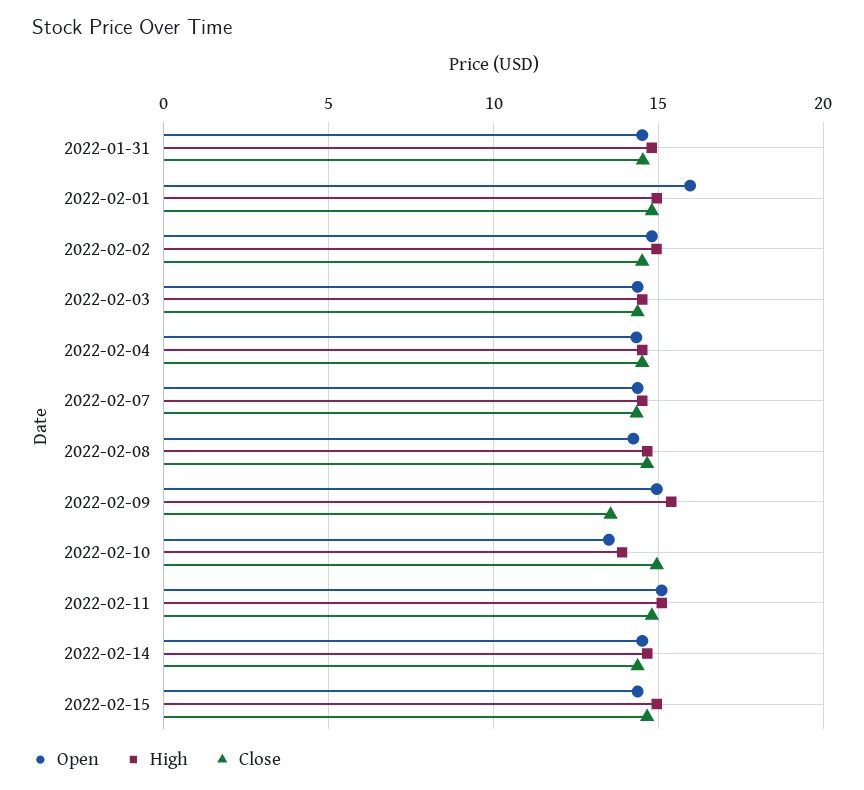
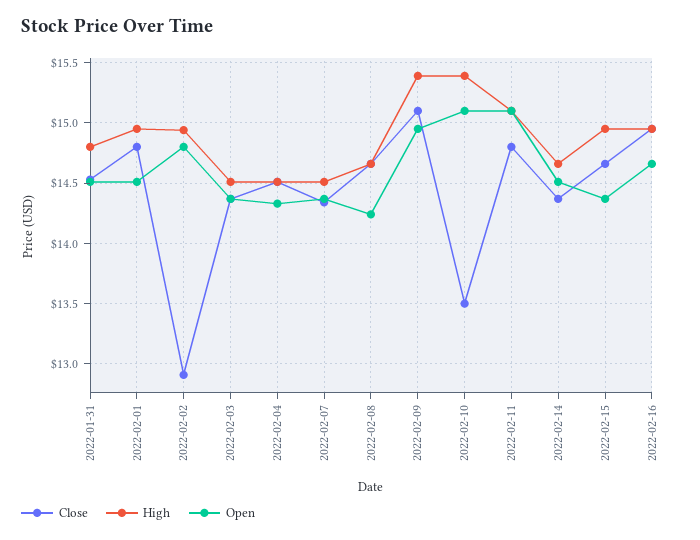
Open, 2022-02-01: 16 -> 14.5
Close, 2022-02-02: 14.5 -> 12.9
Close, 2022-02-09: 13.5 -> 15.1
Open, 2022-02-10: 13.5 -> 15.1
High, 2022-02-10: 14 -> 15.4
Close, 2022-02-10: 15 -> 13.5
Close, 2022-02-16: none -> 14.95
High, 2022-02-16: none -> 14.95
Open, 2022-02-16: none -> 14.65

